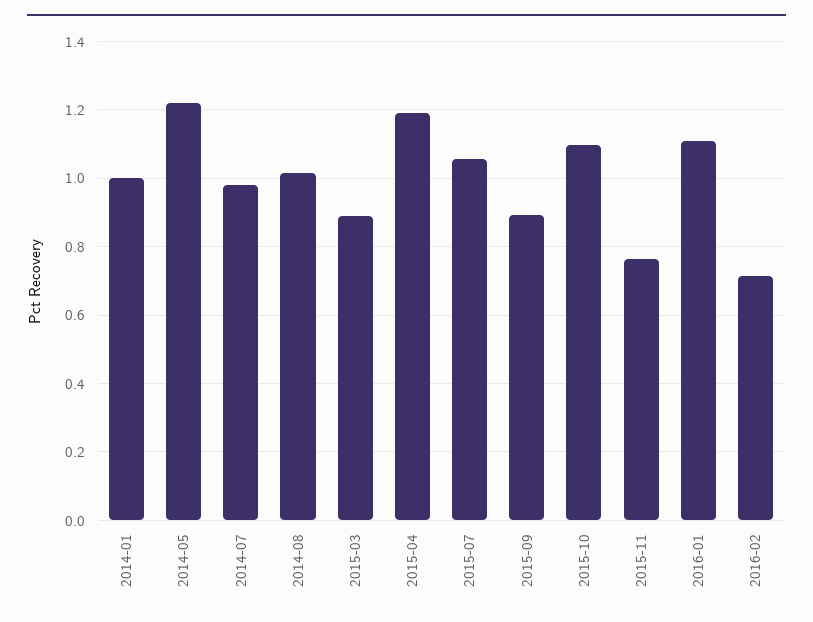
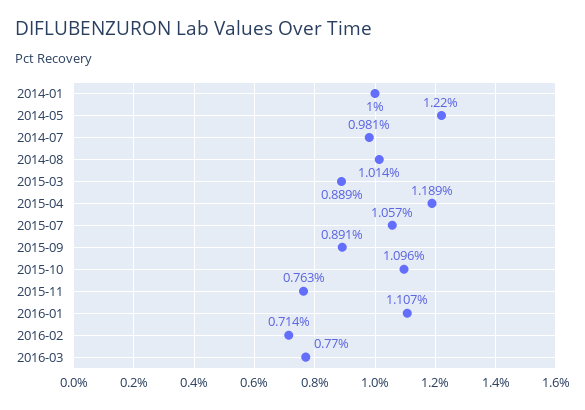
2016-03: none -> 0.77

